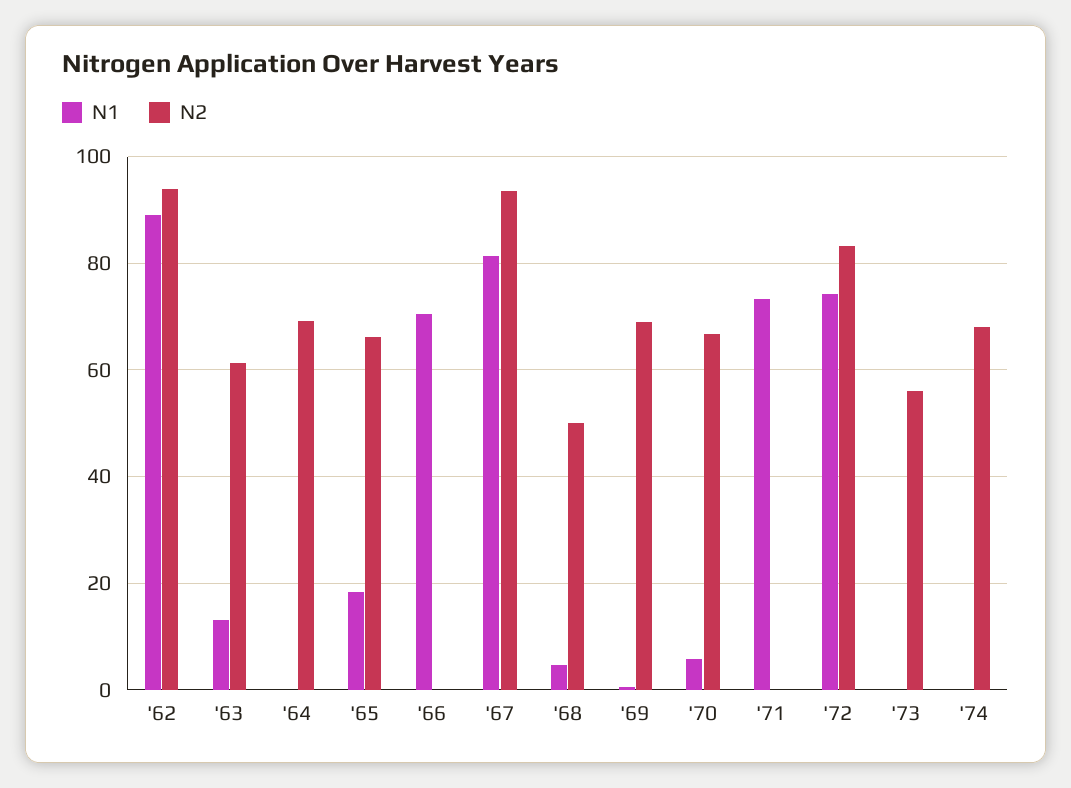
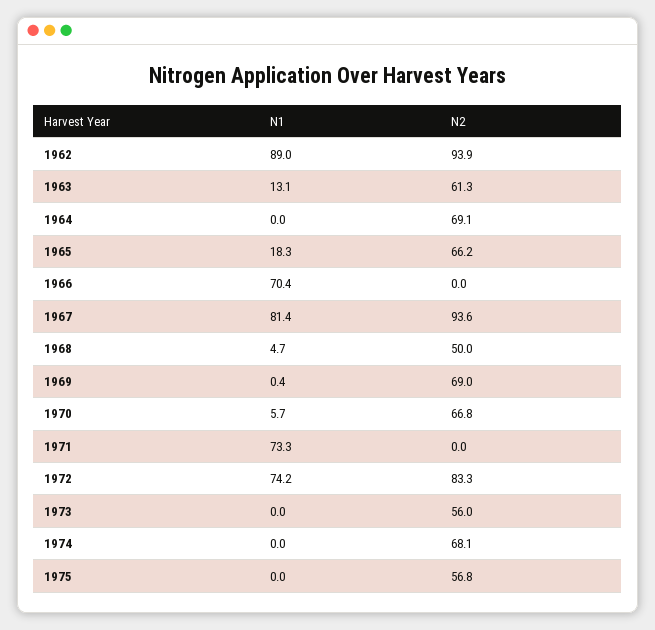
N1, 1975: none -> 0
N2, 1975: none -> 56.8

